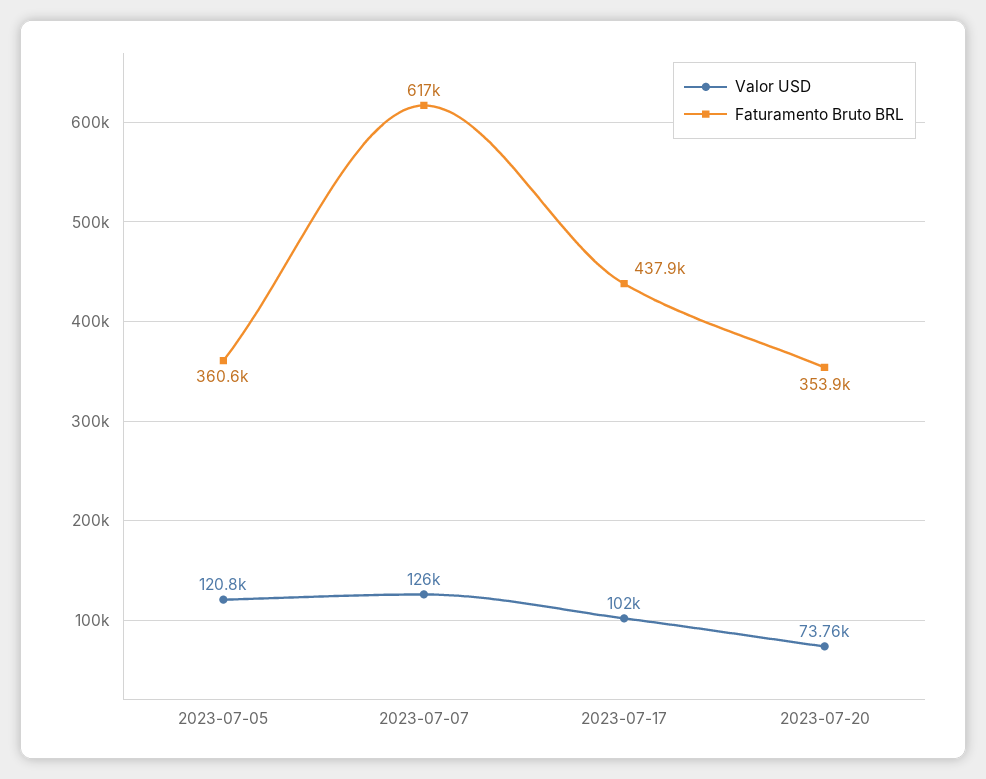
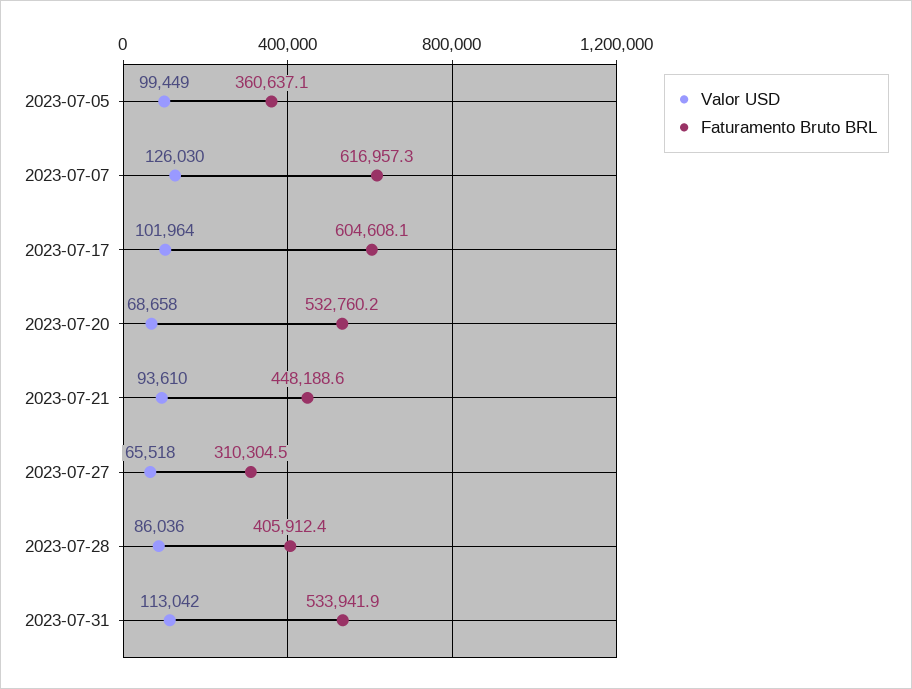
Valor USD, 2023-07-05: 120800 -> 99449
Faturamento Bruto BRL, 2023-07-17: 437900 -> 604608.1
Valor USD, 2023-07-20: 73760 -> 68658
Faturamento Bruto BRL, 2023-07-20: 353900 -> 532760.2
Valor USD, 2023-07-21: none -> 93610
Faturamento Bruto BRL, 2023-07-21: none -> 448188.6
Valor USD, 2023-07-27: none -> 65518
Faturamento Bruto BRL, 2023-07-27: none -> 310304.5
Valor USD, 2023-07-28: none -> 86036
Faturamento Bruto BRL, 2023-07-28: none -> 405912.4
Valor USD, 2023-07-31: none -> 113042
Faturamento Bruto BRL, 2023-07-31: none -> 533941.9

